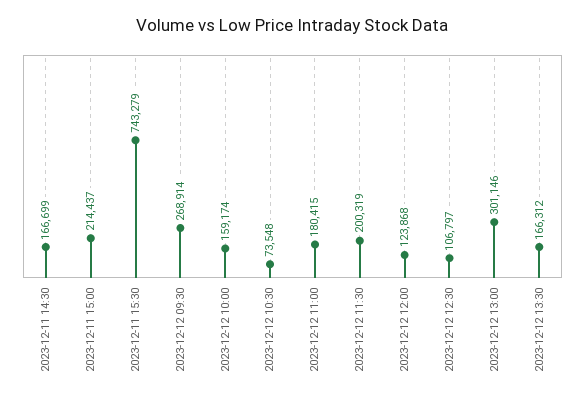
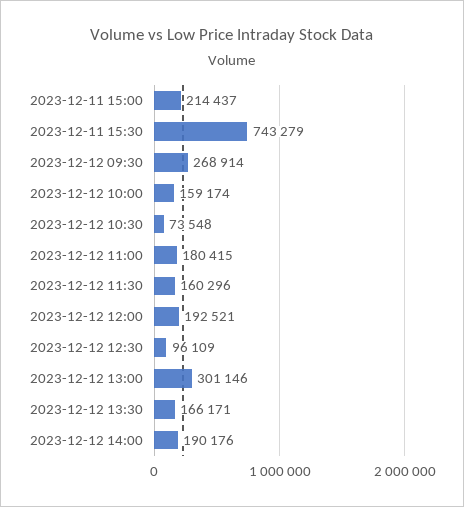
2023-12-11 14:30: 166699 -> none
2023-12-12 11:30: 200319 -> 160296
2023-12-12 12:00: 123868 -> 192521
2023-12-12 12:30: 106797 -> 96109
2023-12-12 13:30: 166312 -> 166171
2023-12-12 14:00: none -> 190176

